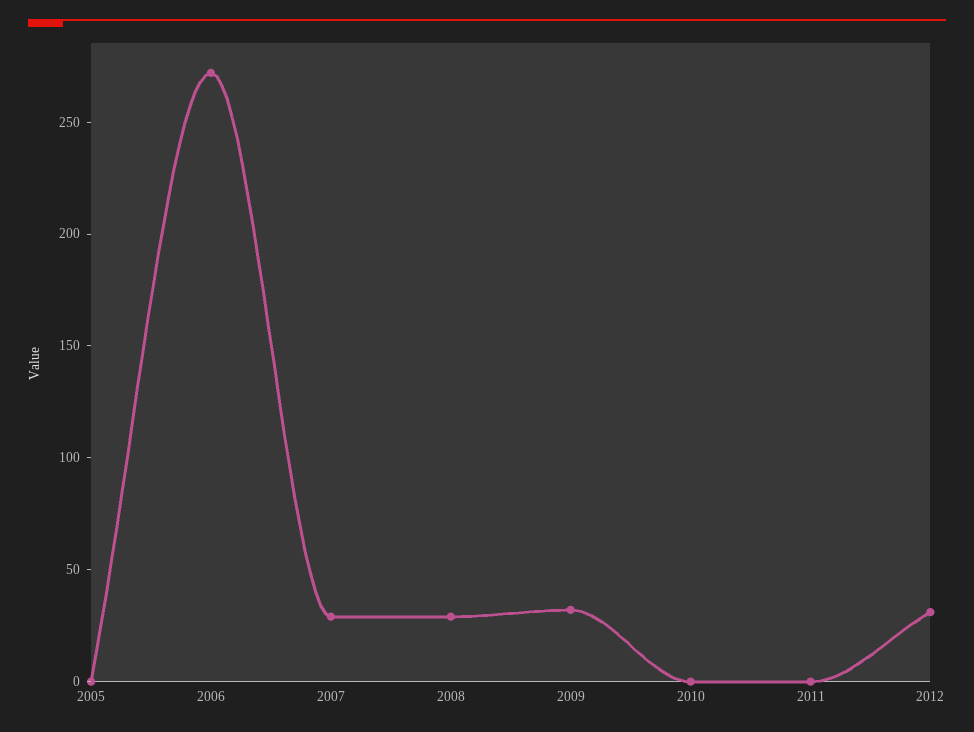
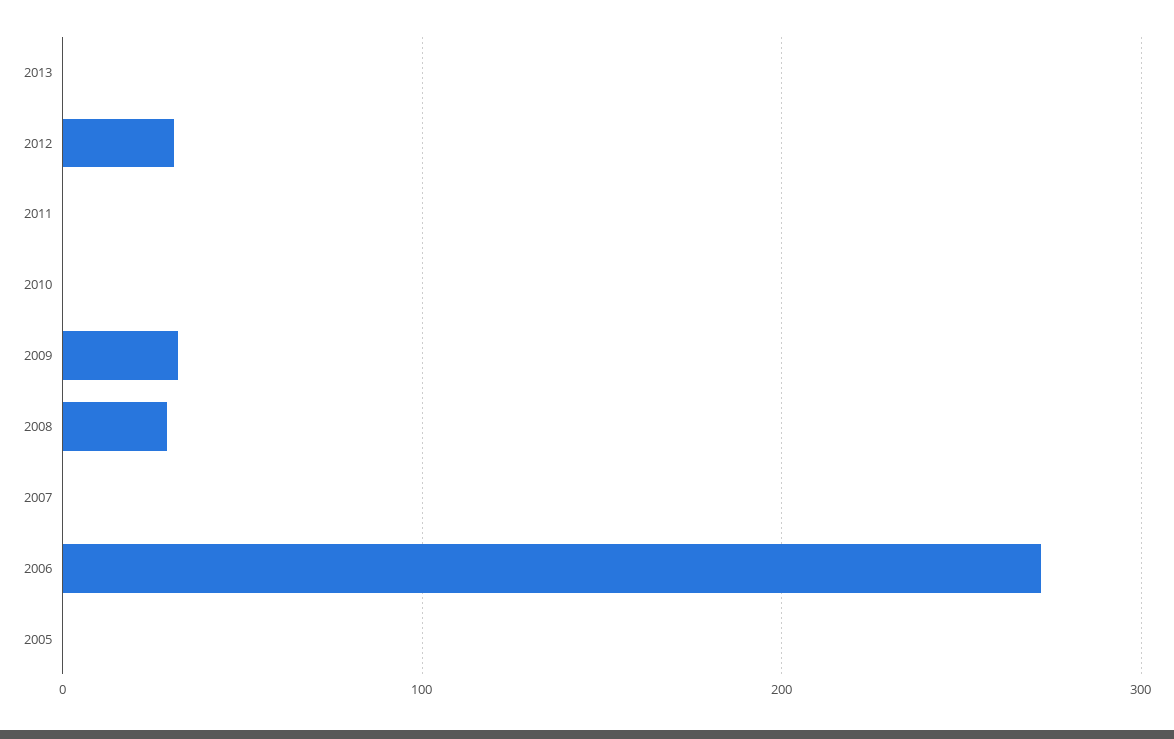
2007: 30 -> 0
2013: none -> 0

